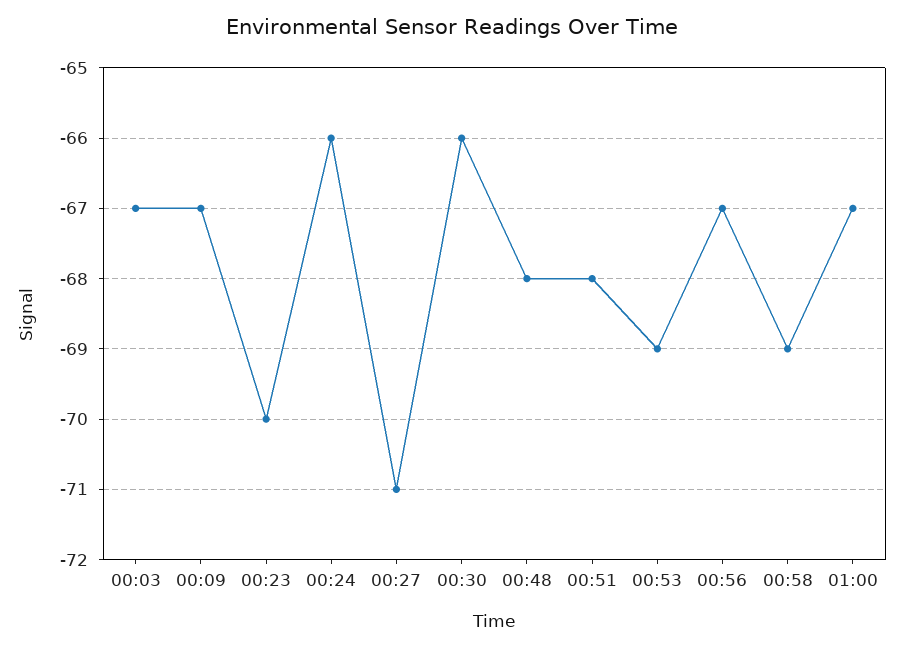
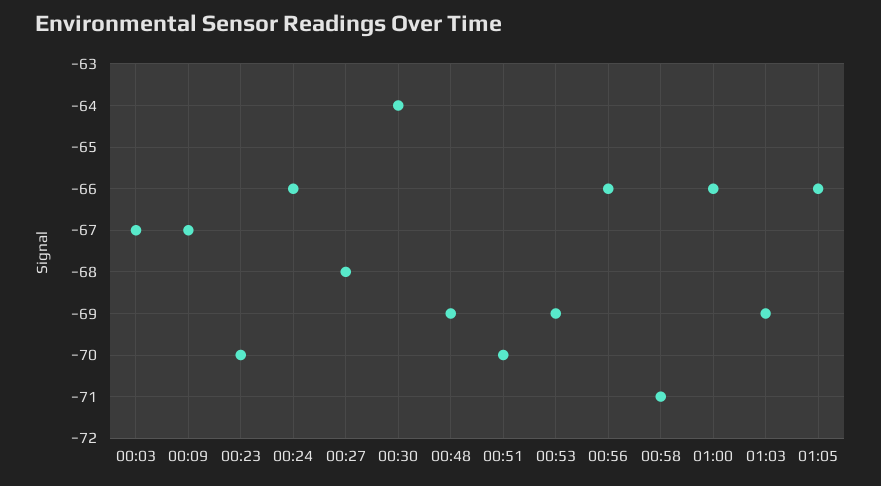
00:27: -71 -> -68
00:30: -66 -> -64
00:48: -68 -> -69
00:51: -68 -> -70
00:56: -67 -> -66
00:58: -69 -> -71
01:00: -67 -> -66
01:03: none -> -69
01:05: none -> -66

